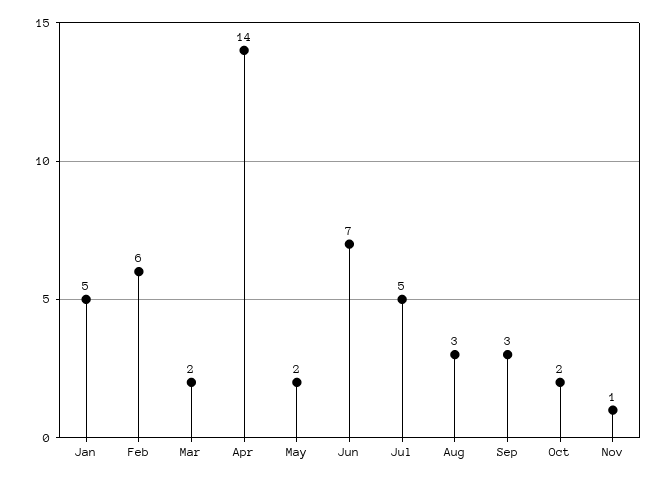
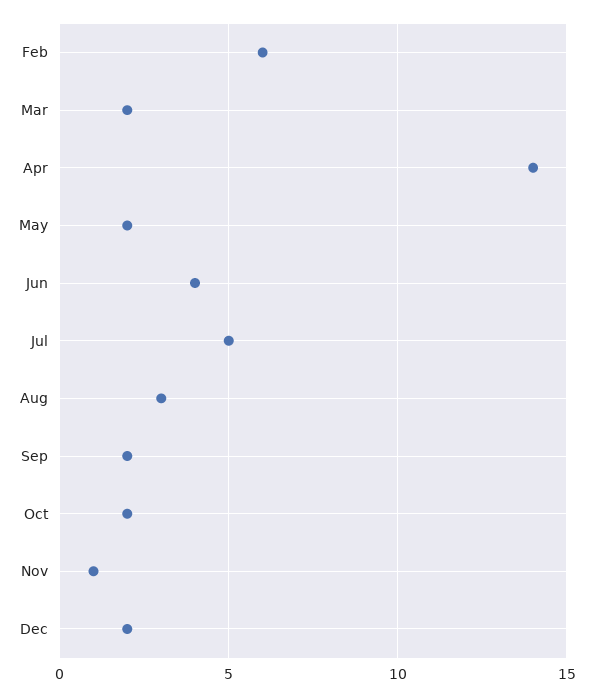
Jan: 5 -> none
Jun: 7 -> 4
Sep: 3 -> 2
Dec: none -> 2

